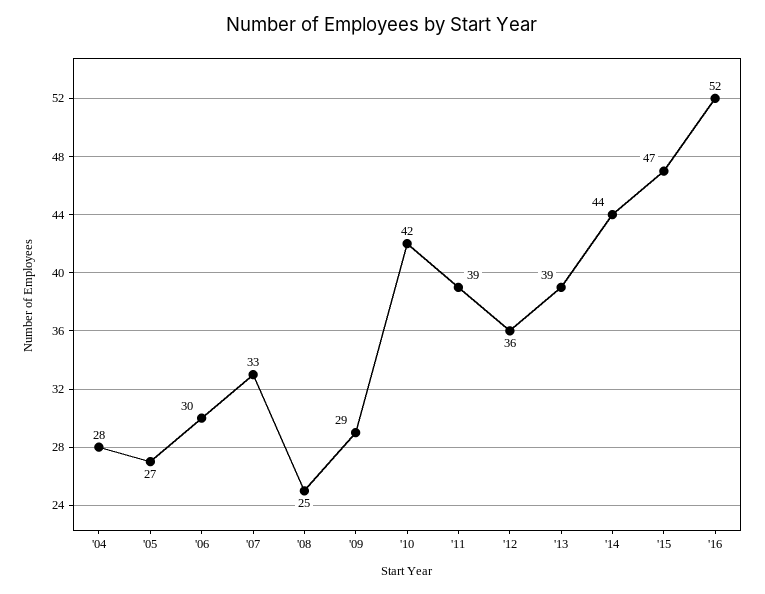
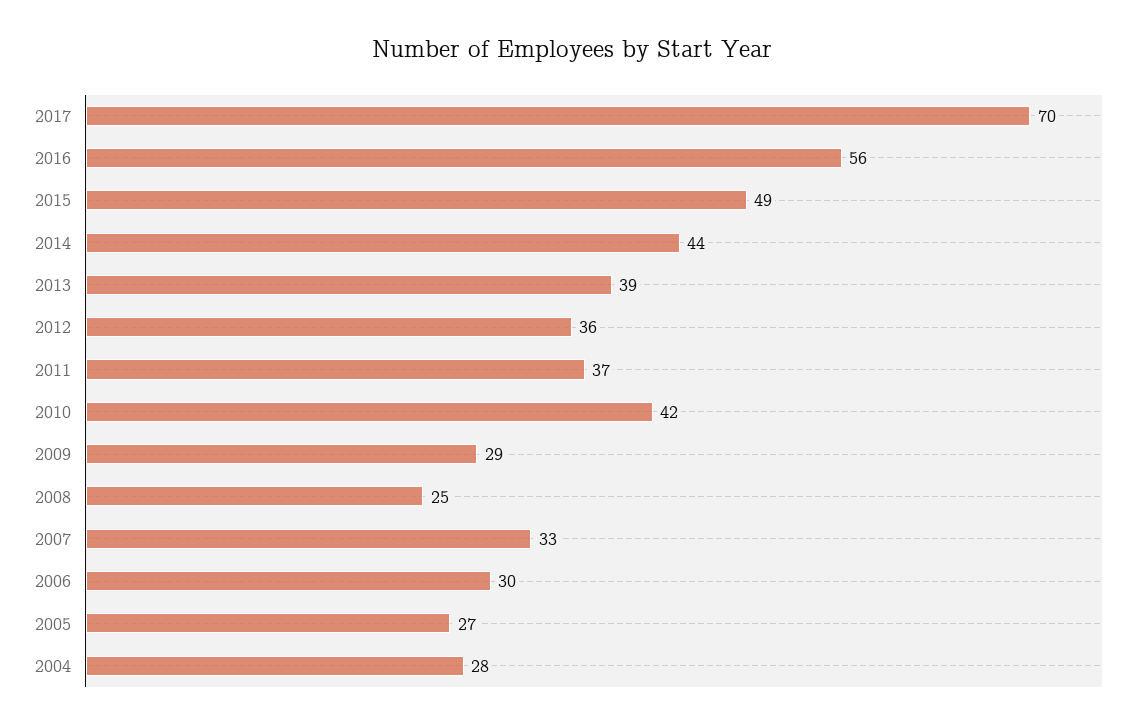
'11: 39 -> 37
'15: 47 -> 49
'16: 52 -> 56
2017: none -> 70

